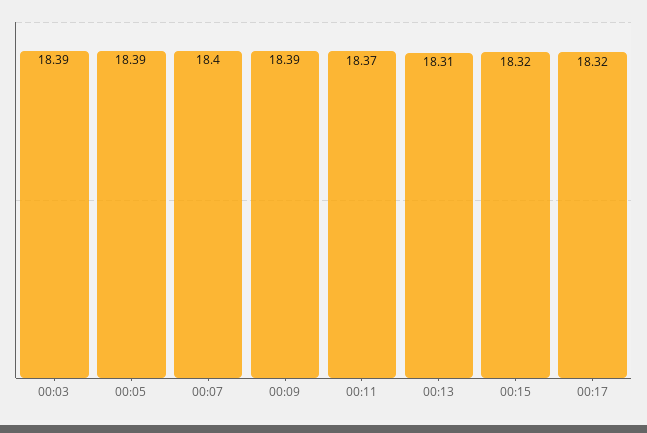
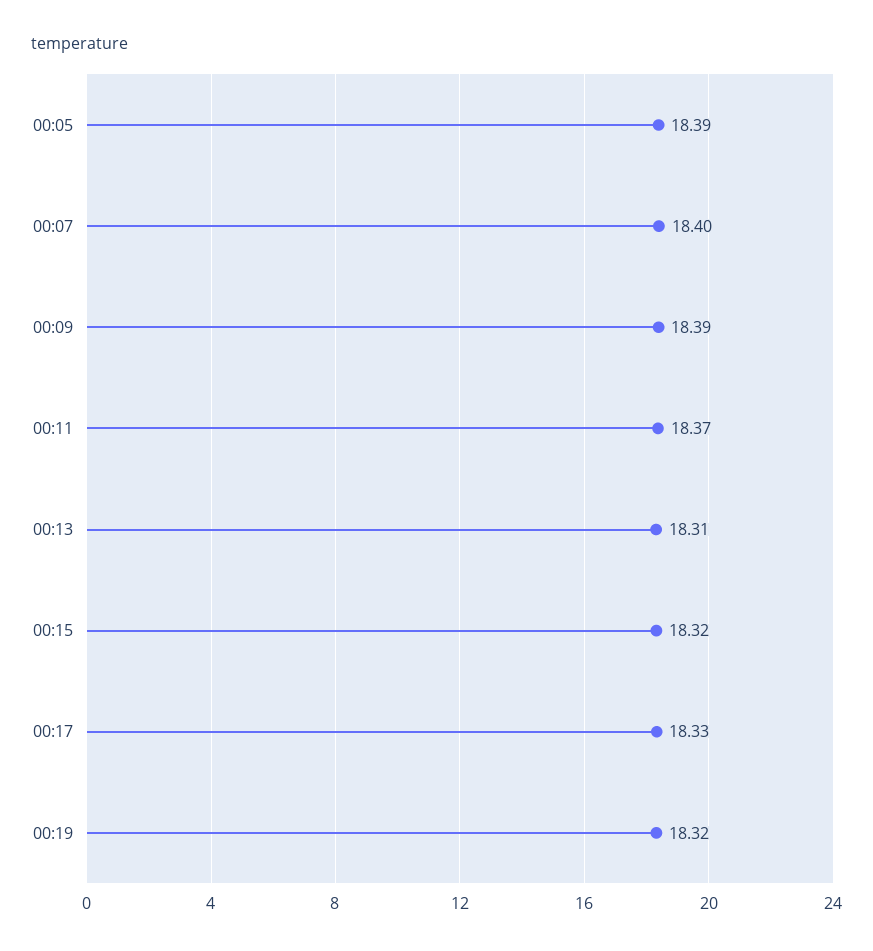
00:03: 18.39 -> none
00:17: 18.32 -> 18.33
00:19: none -> 18.32

